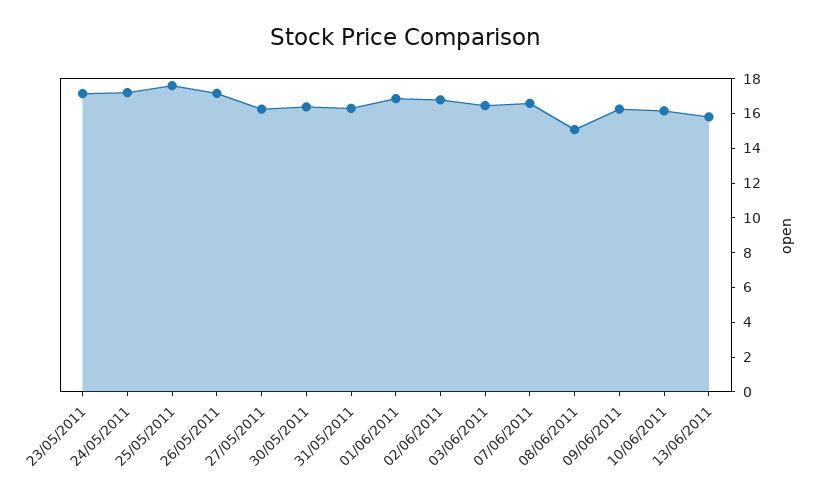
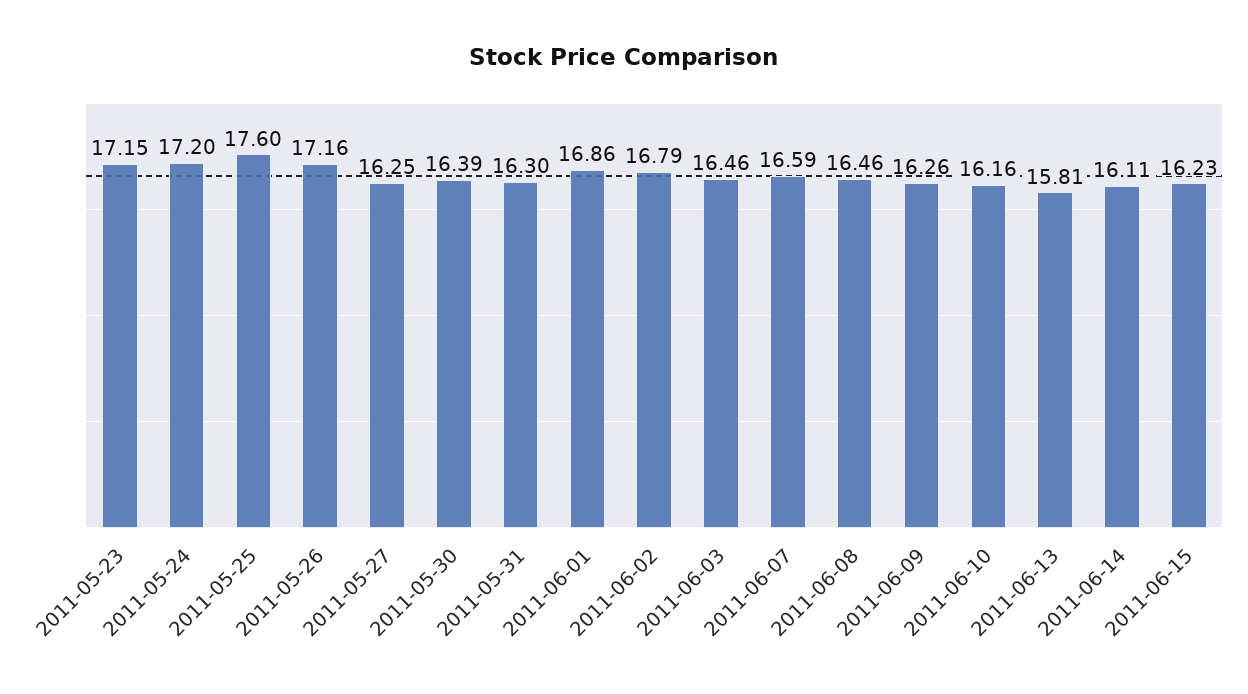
08/06/2011: 15 -> 16.46
2011-06-14: none -> 16.11
2011-06-15: none -> 16.23

